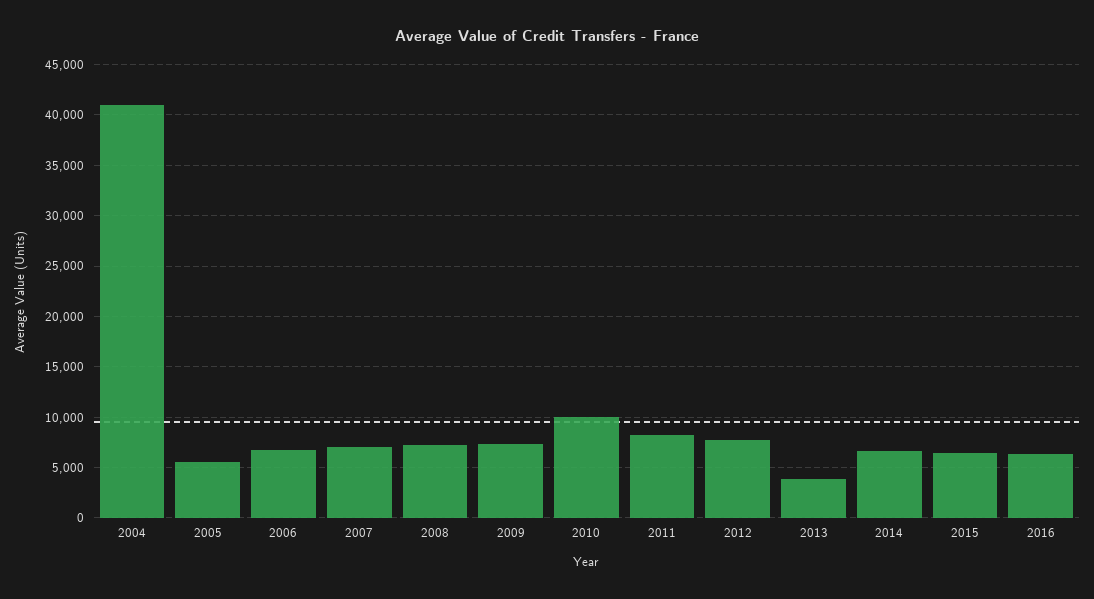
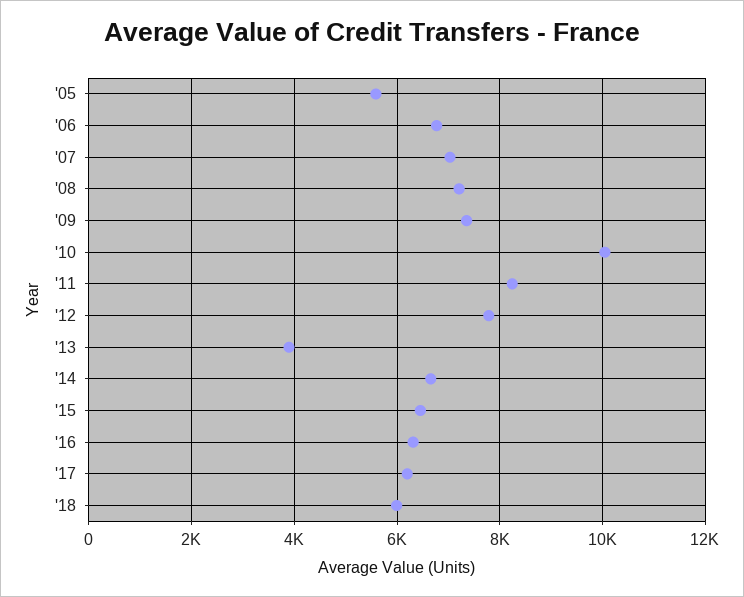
2004: 41000 -> none
'17: none -> 6200
'18: none -> 6000

